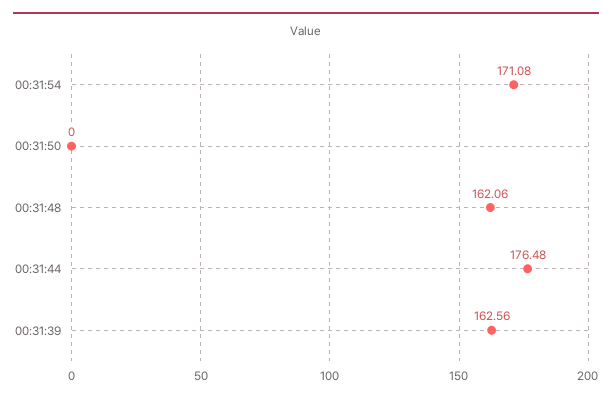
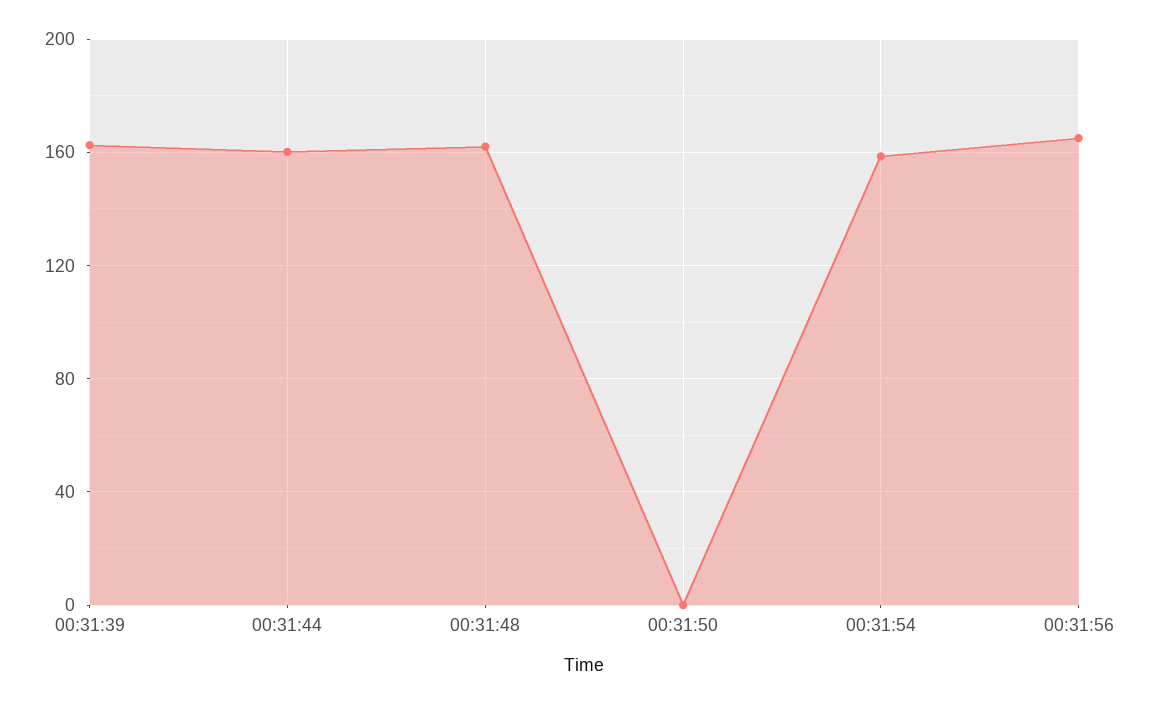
00:31:54: 171.08 -> 160
00:31:44: 176.48 -> 160
00:31:56: none -> 165

